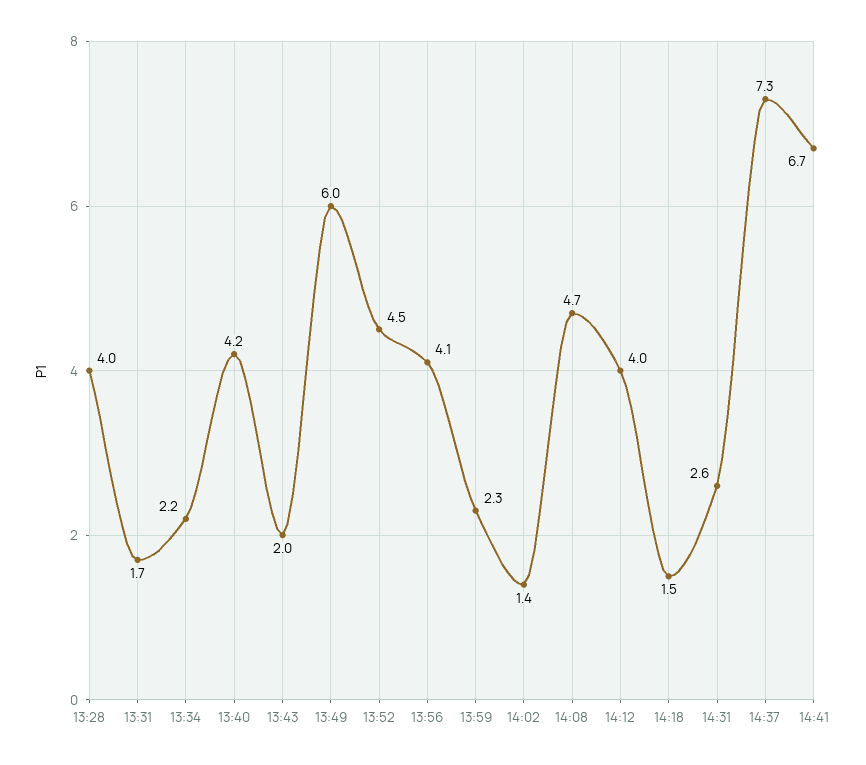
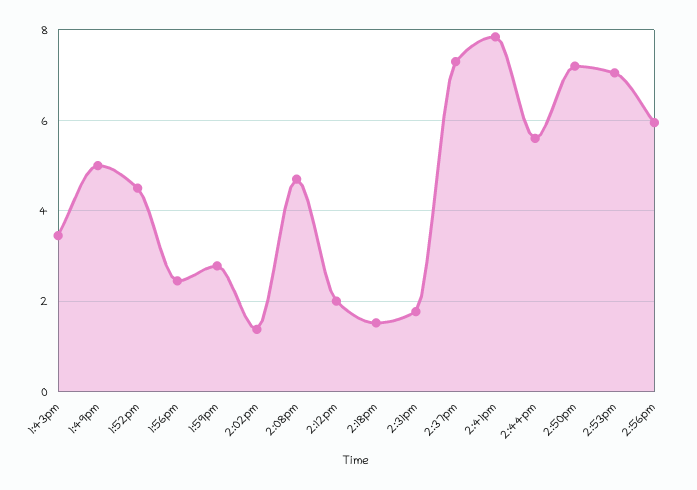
13:28: 4 -> none
13:31: 1.7 -> none
13:34: 2.2 -> none
13:40: 4.2 -> none
13:43: 2 -> 3.4
13:49: 6 -> 5
13:56: 4.1 -> 2.4
13:59: 2.3 -> 2.8
14:12: 4 -> 2
14:31: 2.6 -> 1.8
14:41: 6.7 -> 7.8
2:44pm: none -> 5.6
2:50pm: none -> 7.2
2:53pm: none -> 7
2:56pm: none -> 6

